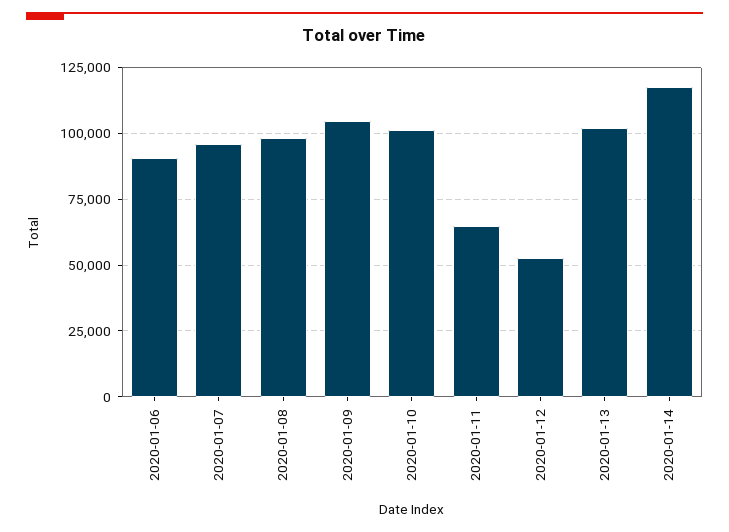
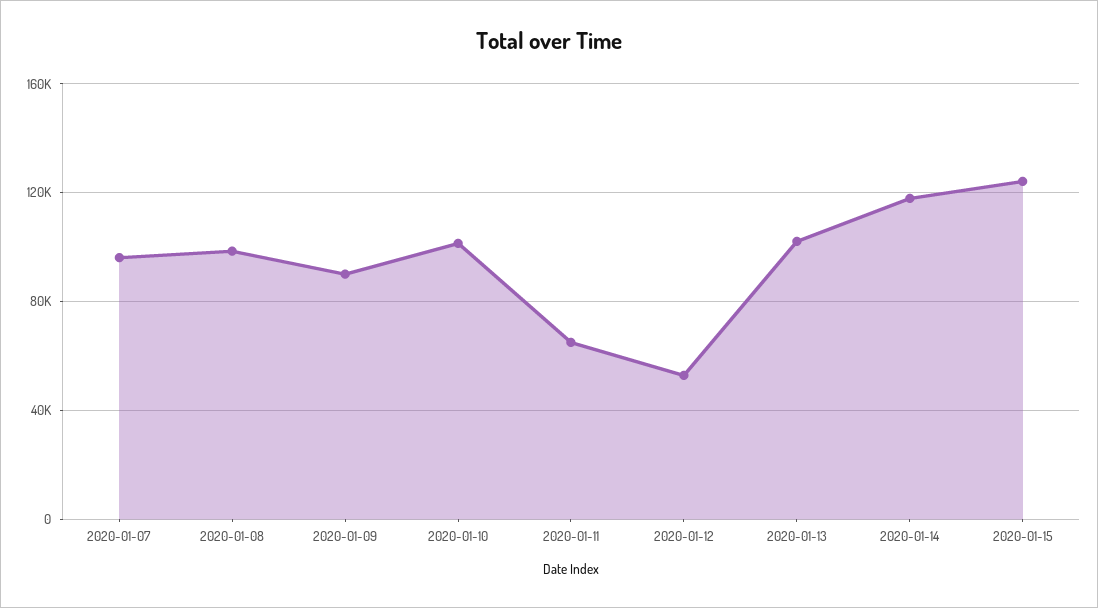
2020-01-06: 90000 -> none
2020-01-09: 105000 -> 90000
2020-01-15: none -> 125000

